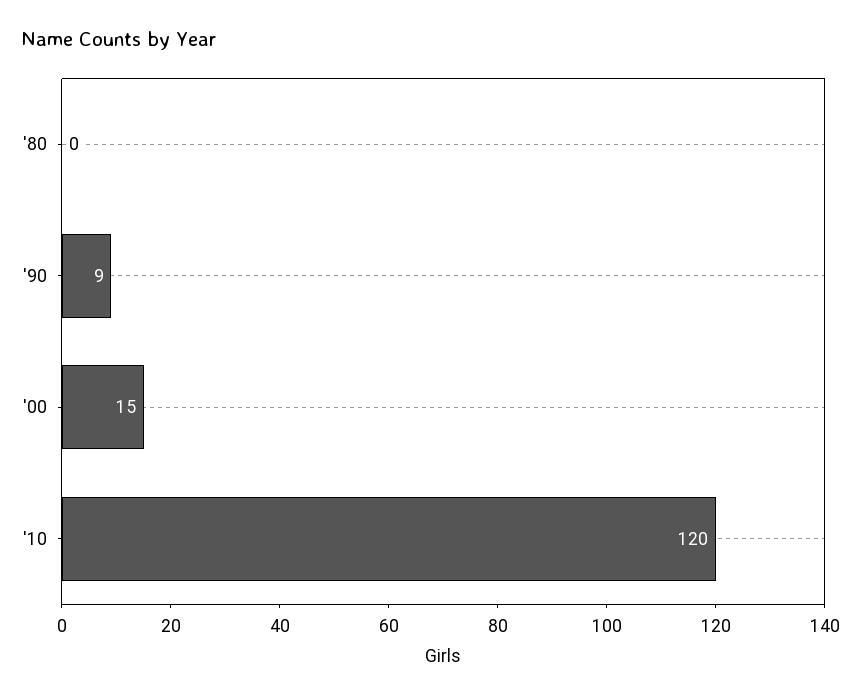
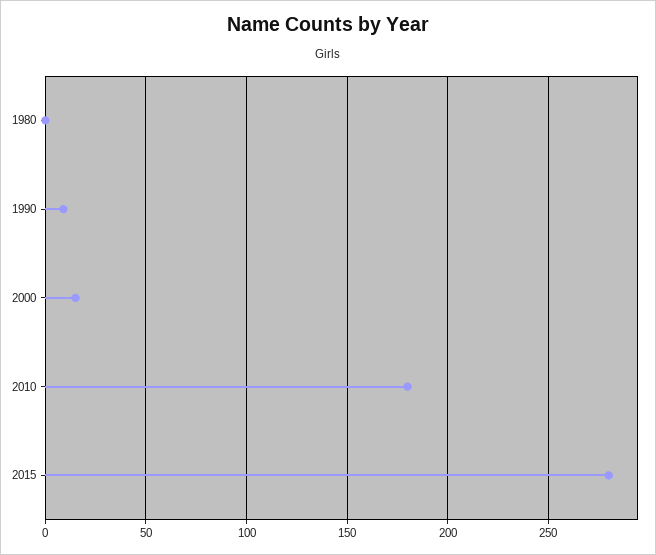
'10: 120 -> 180
2015: none -> 280

